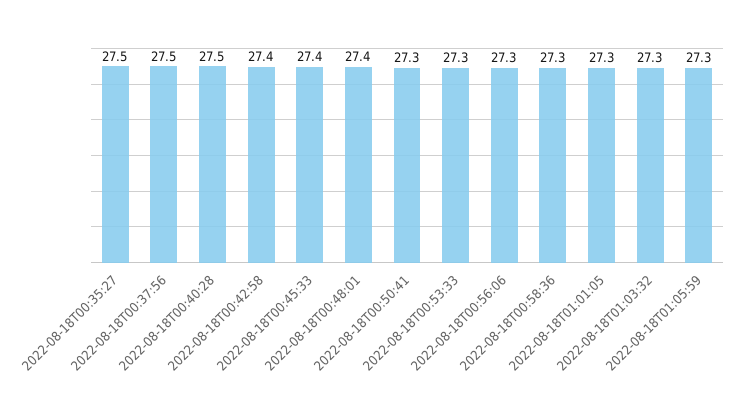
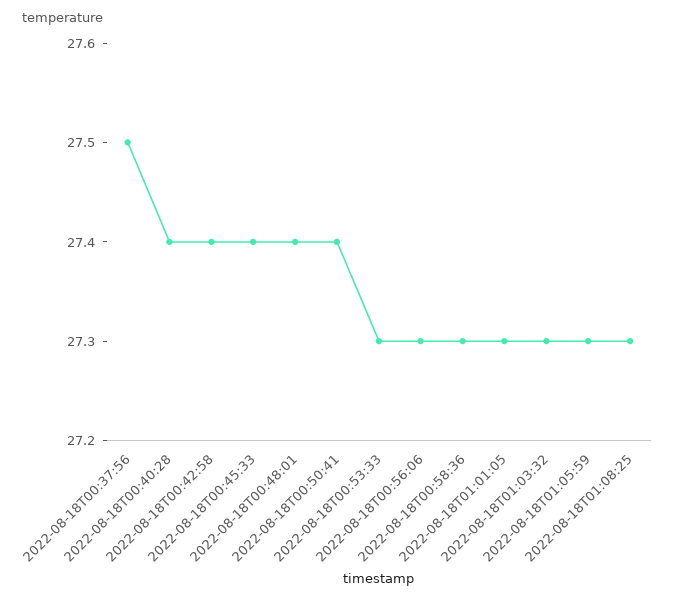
2022-08-18T00:35:27: 27.5 -> none
2022-08-18T00:40:28: 27.5 -> 27.4
2022-08-18T00:50:41: 27.3 -> 27.4
2022-08-18T01:08:25: none -> 27.3

